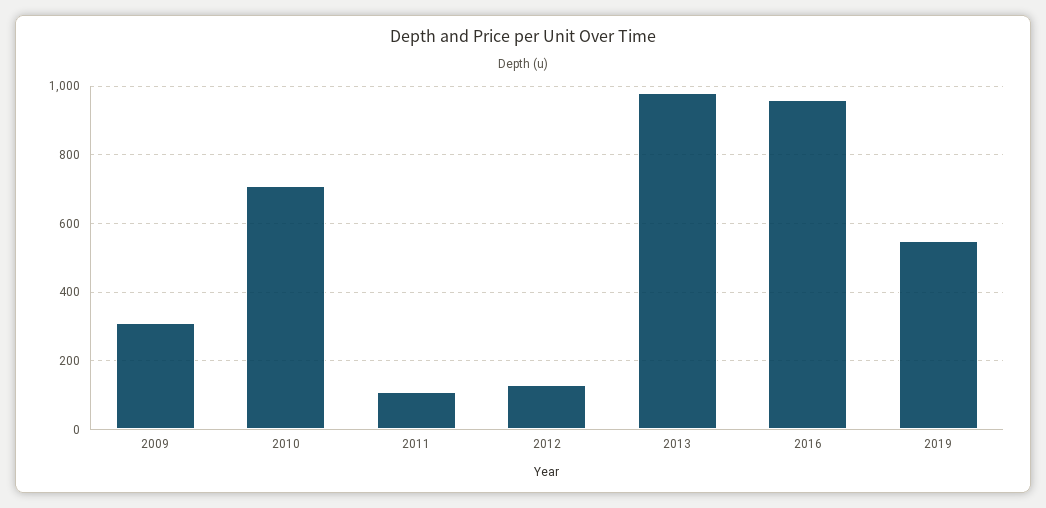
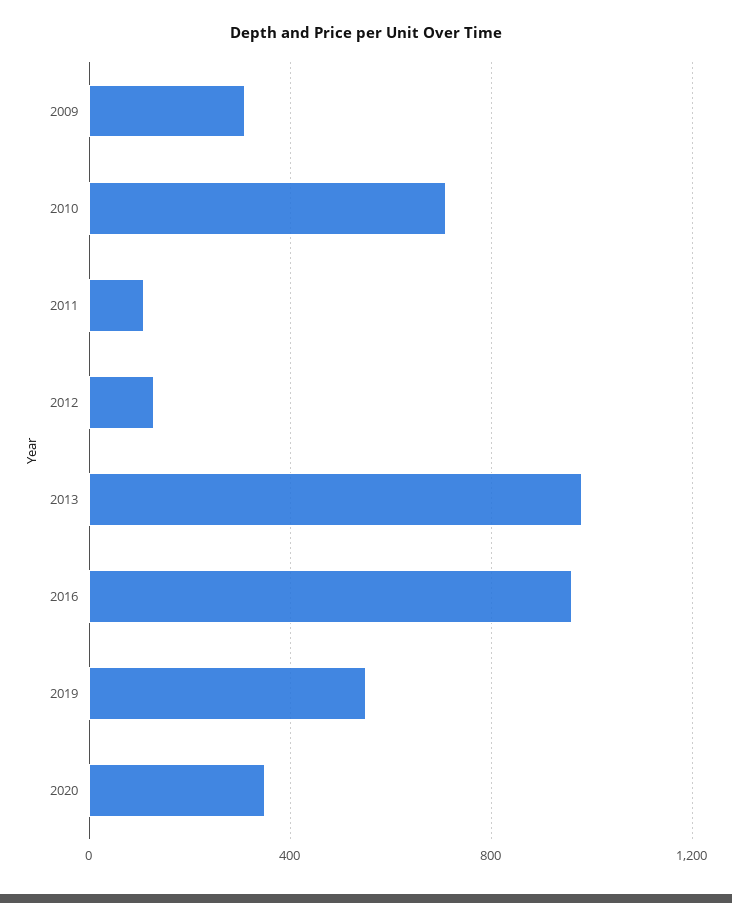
2020: none -> 350

